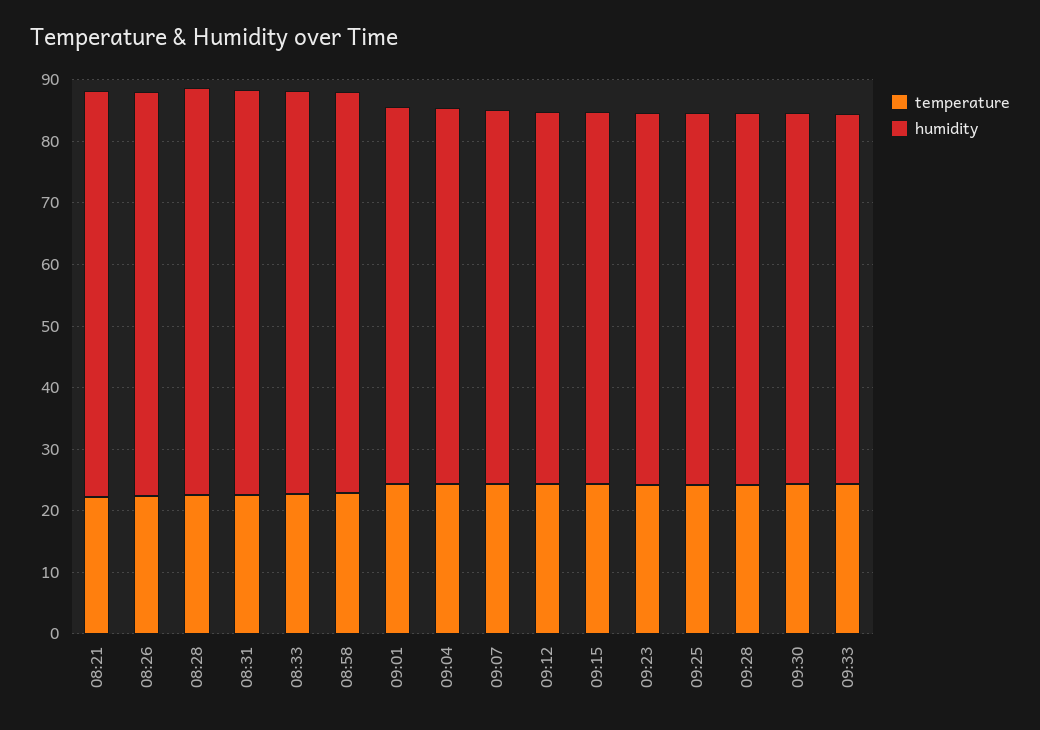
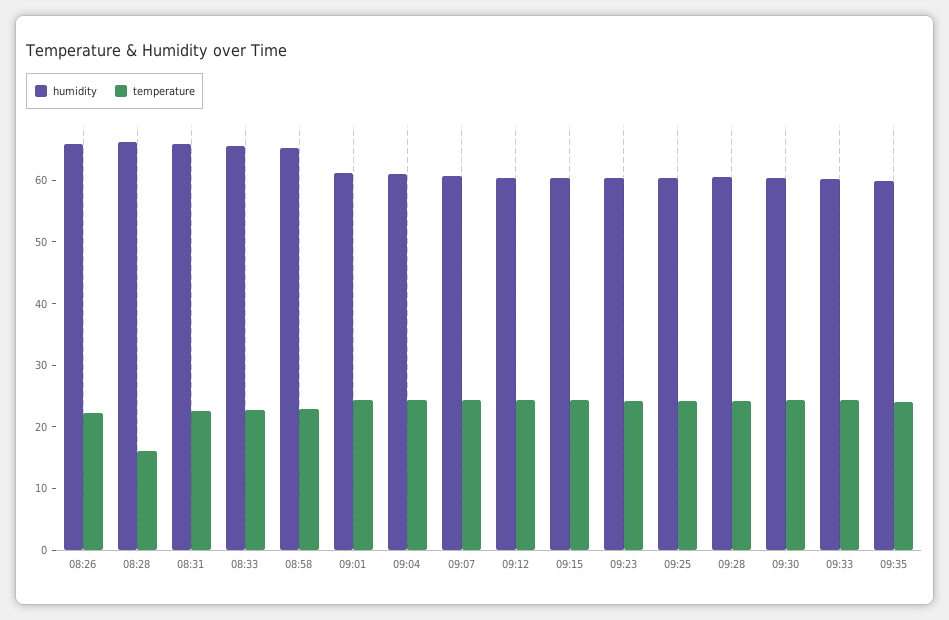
temperature, 08:21: 22 -> none
humidity, 08:21: 66 -> none
temperature, 08:28: 22 -> 16
humidity, 09:35: none -> 60
temperature, 09:35: none -> 24

